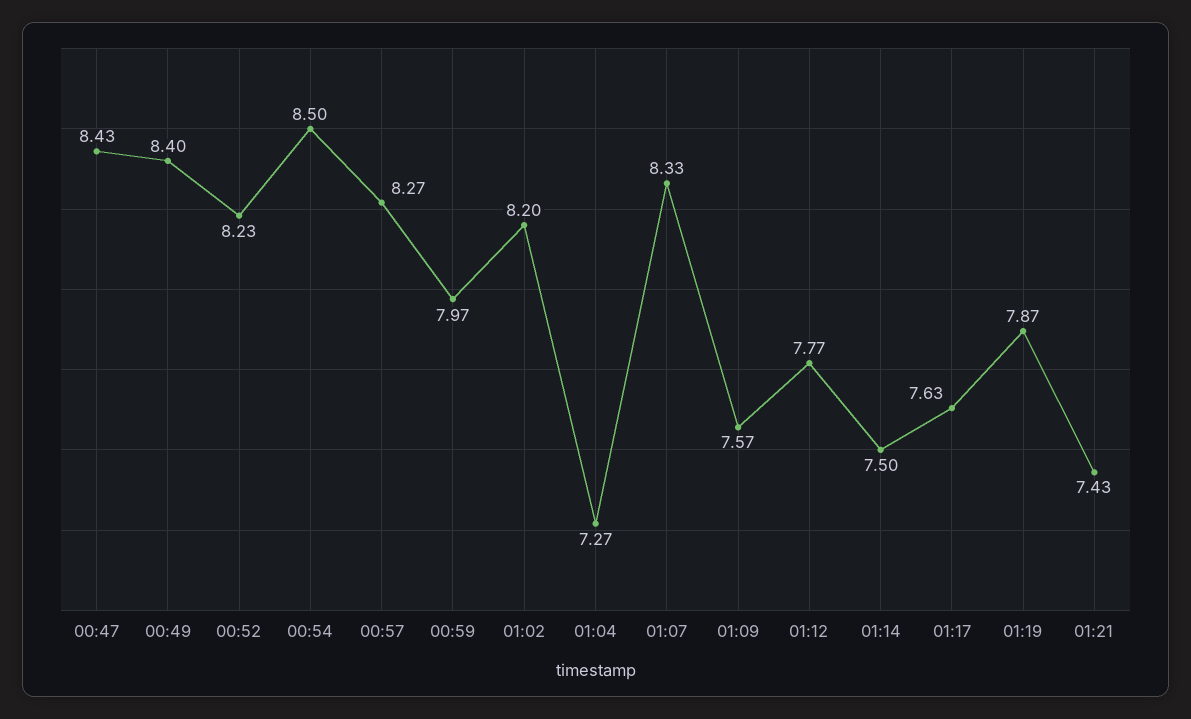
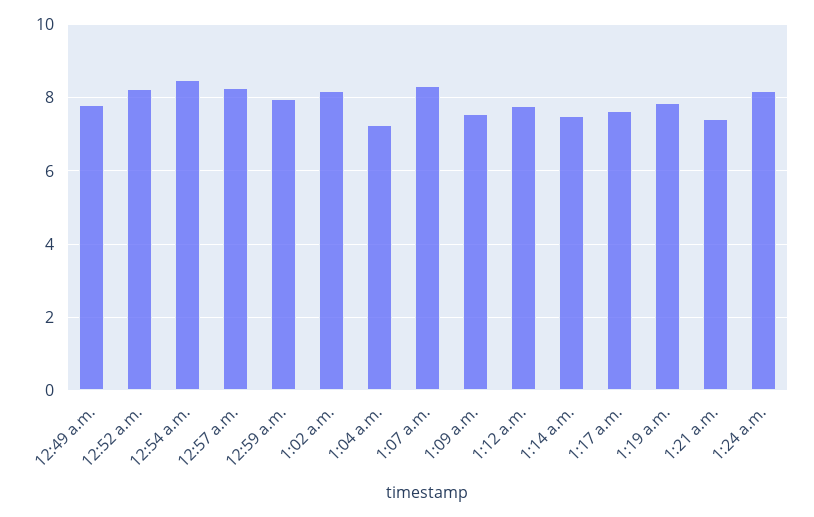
00:47: 8.43 -> none
00:49: 8.4 -> 7.8
1:24 a.m.: none -> 8.2

